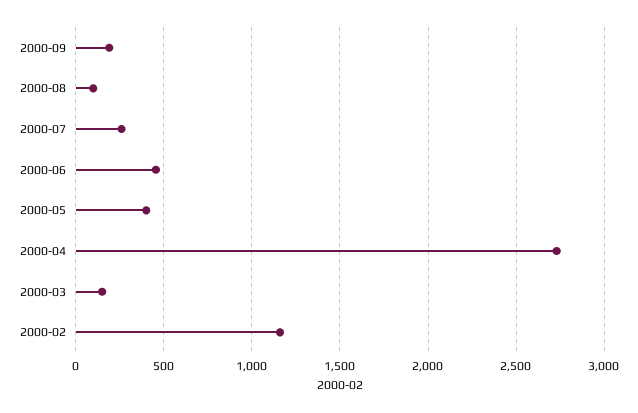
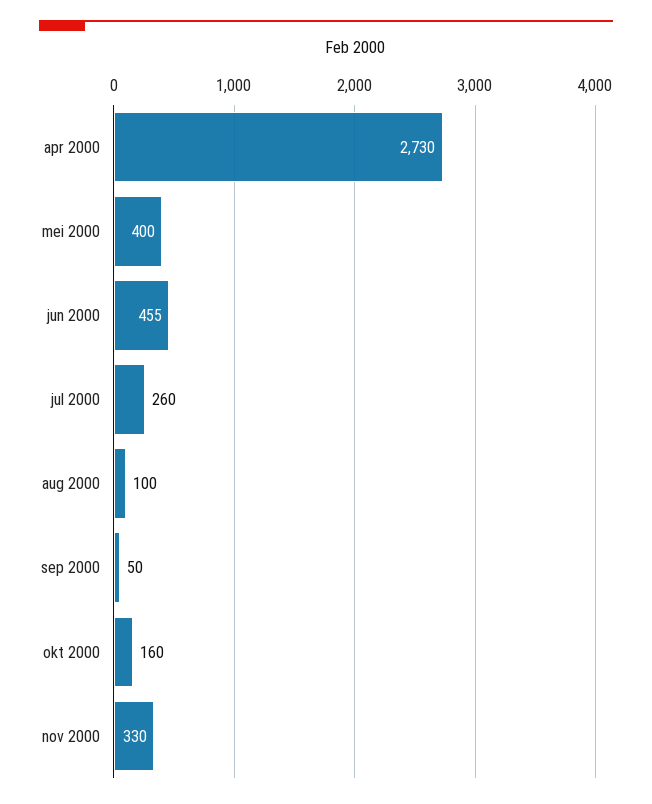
2000-09: 200 -> 50
2000-03: 150 -> none
2000-02: 1150 -> none
okt 2000: none -> 160
nov 2000: none -> 330

